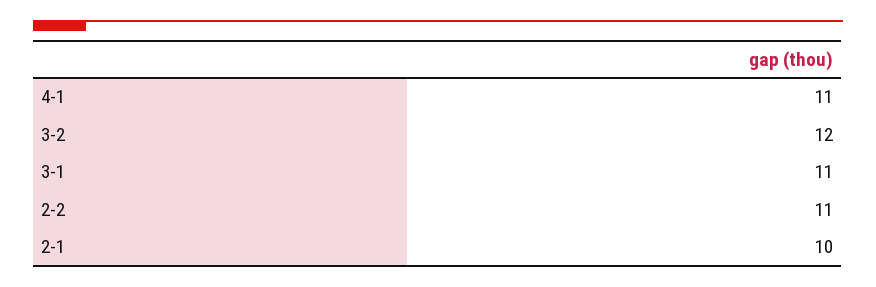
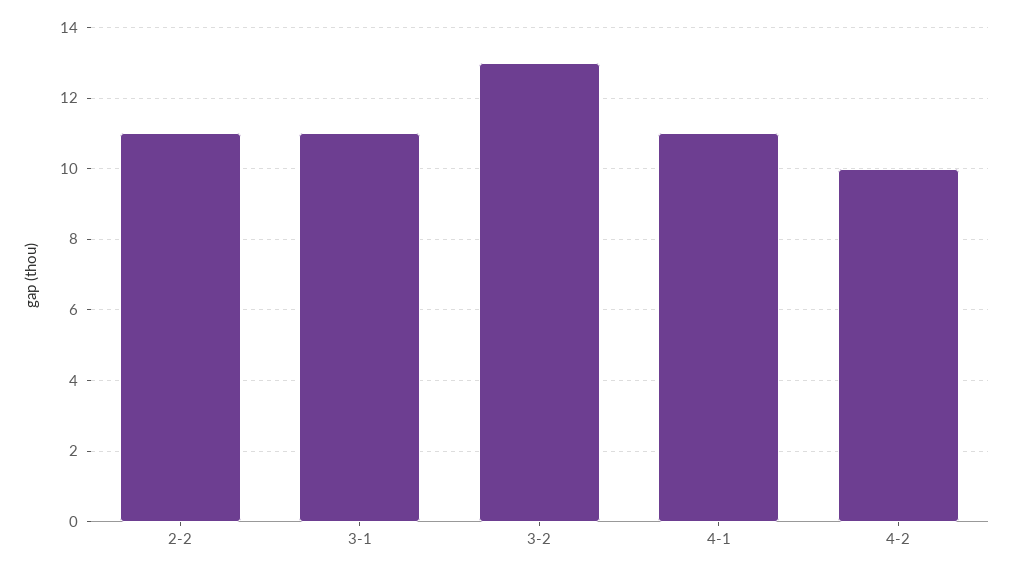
3-2: 12 -> 13
2-1: 10 -> none
4-2: none -> 10

